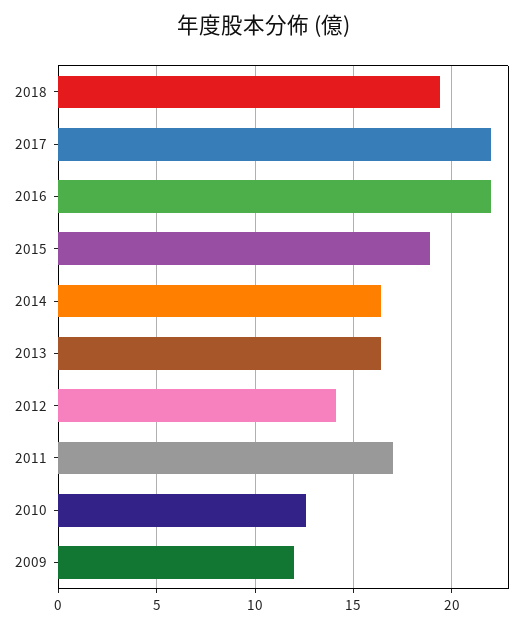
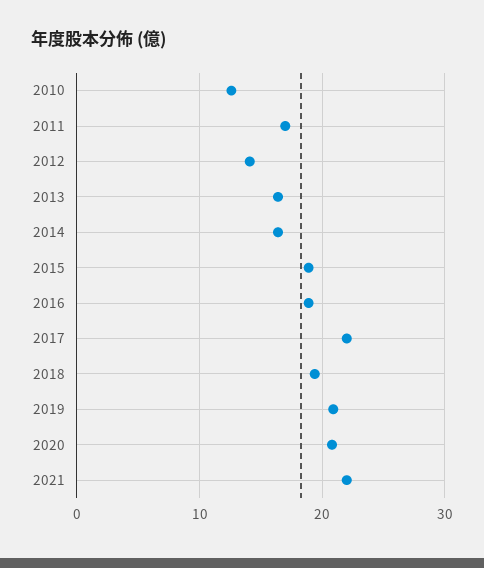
2016: 22 -> 19
2009: 12 -> none
2019: none -> 21
2020: none -> 21
2021: none -> 22

